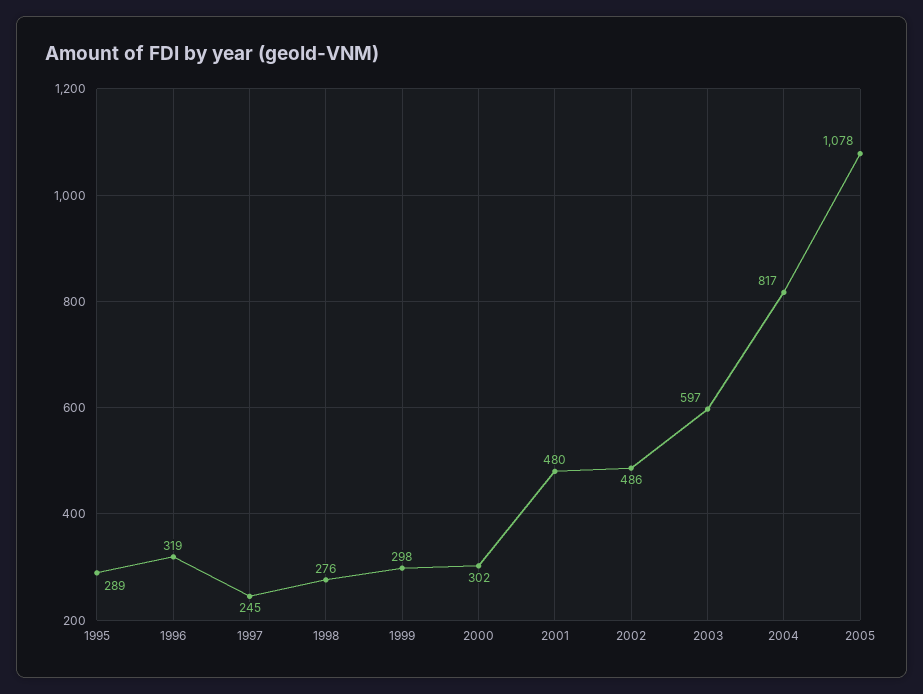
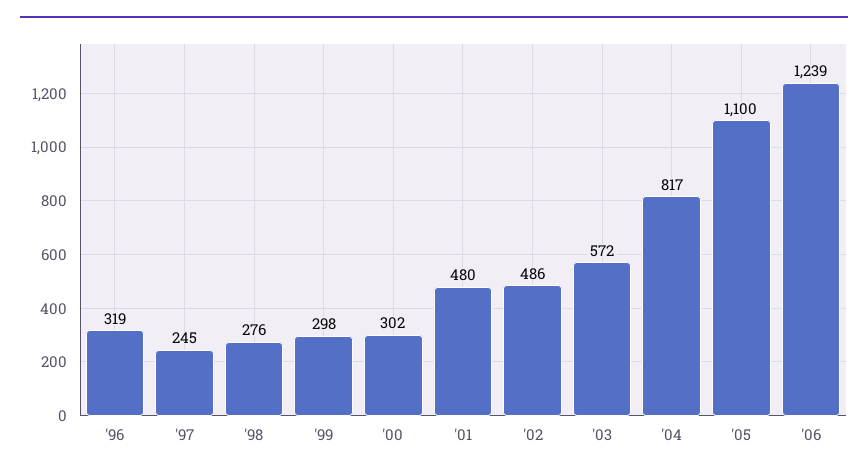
1995: 289 -> none
2003: 597 -> 572
2005: 1078 -> 1100
'06: none -> 1239

